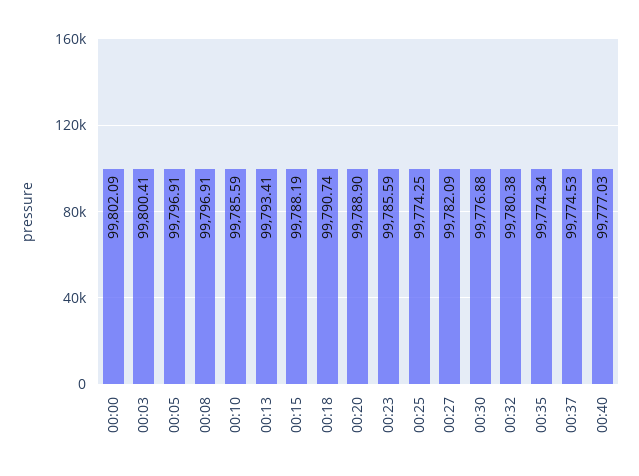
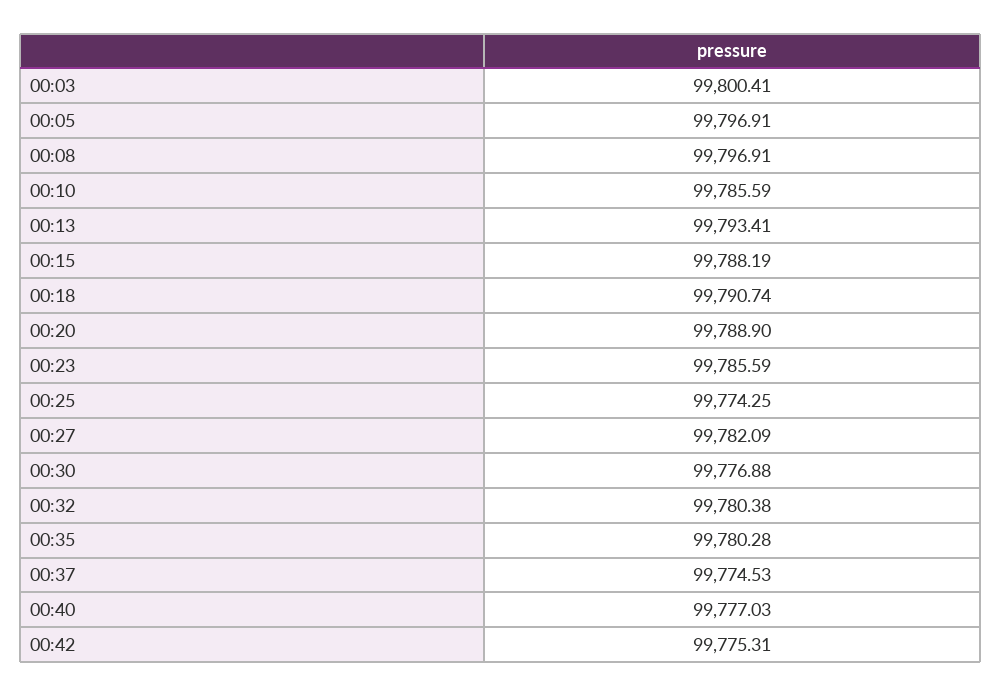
00:00: 99802.09 -> none
00:35: 99774.34 -> 99780.28
00:42: none -> 99775.31

